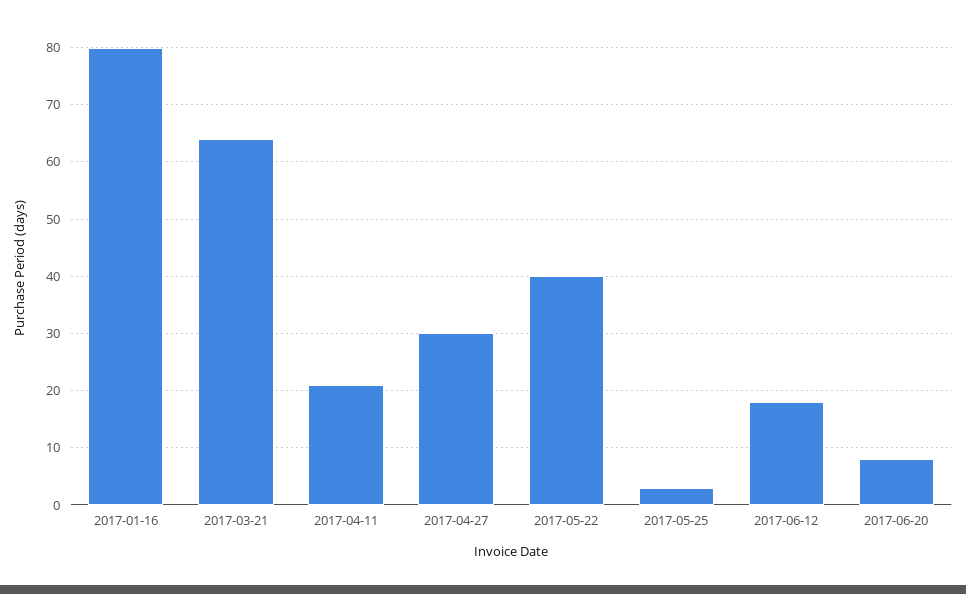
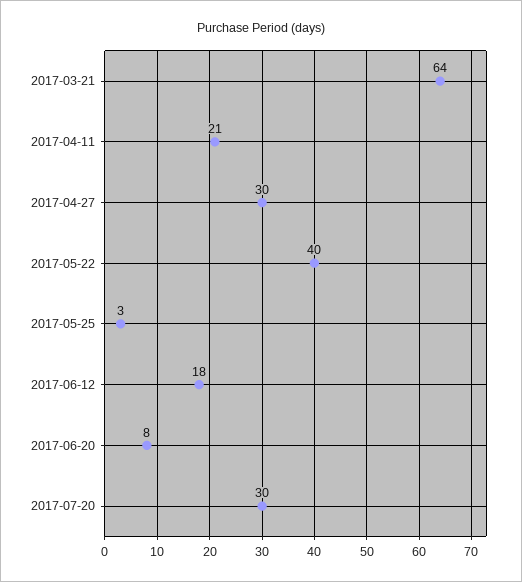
2017-01-16: 80 -> none
2017-07-20: none -> 30

